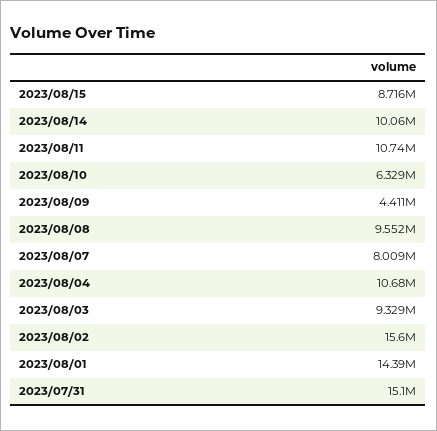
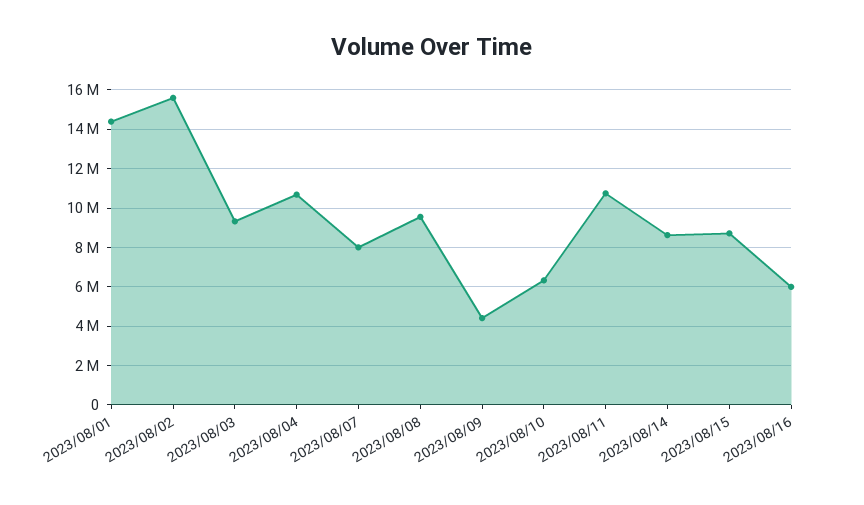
2023/08/14: 10060000 -> 8500000
2023/07/31: 15100000 -> none
2023/08/16: none -> 6000000

